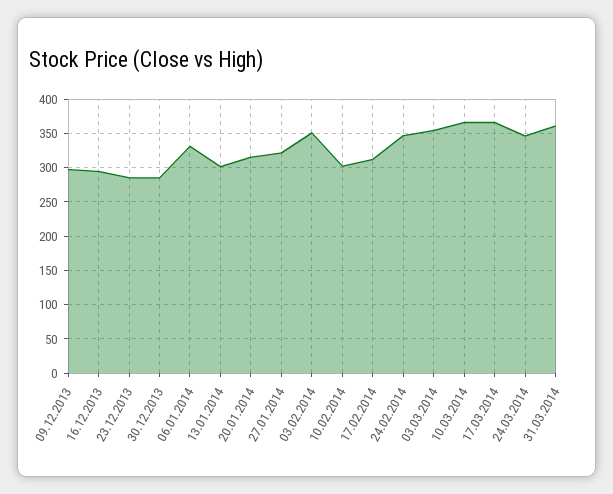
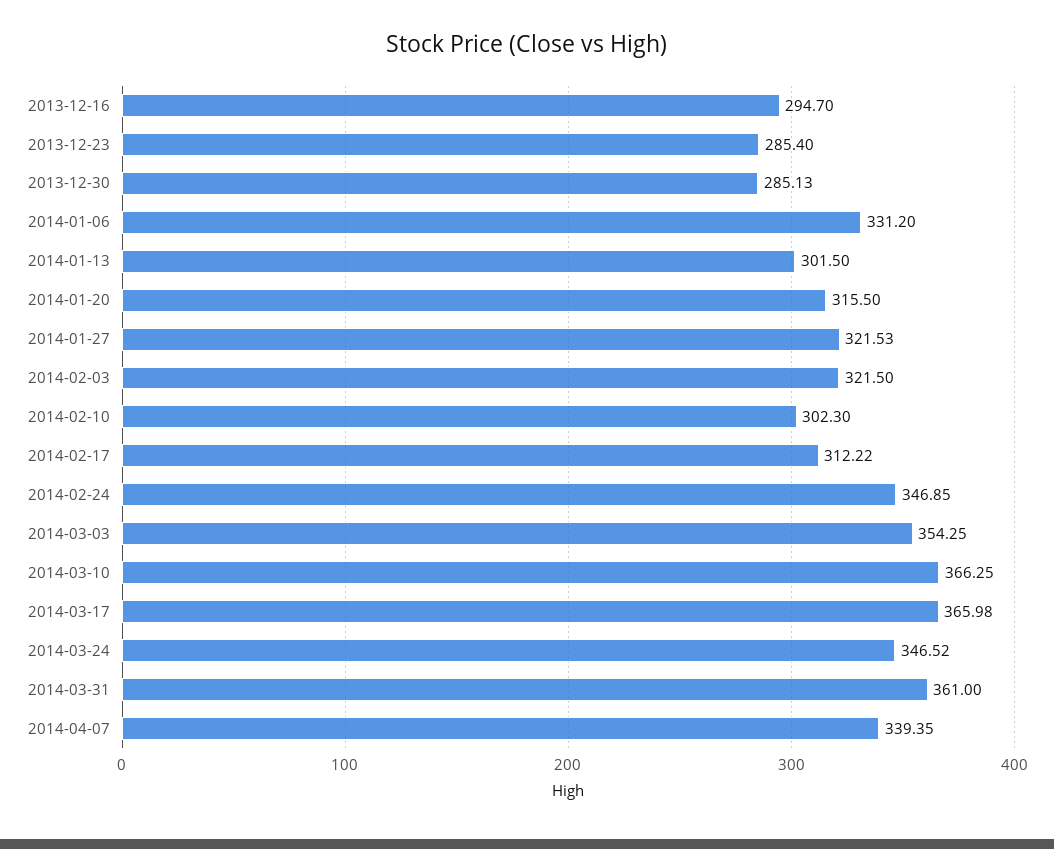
09.12.2013: 300 -> none
03.02.2014: 350 -> 321.5
2014-04-07: none -> 339.35

